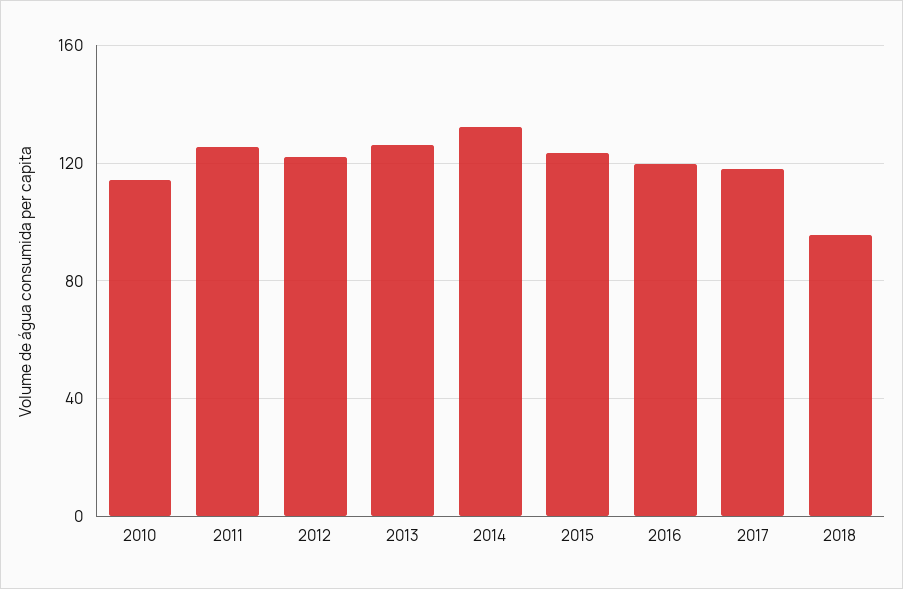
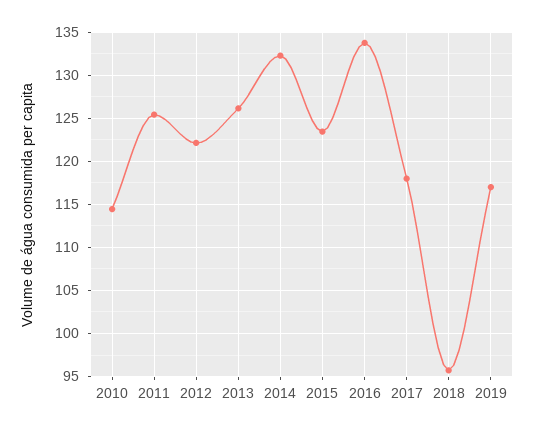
2016: 120 -> 134
2019: none -> 117

